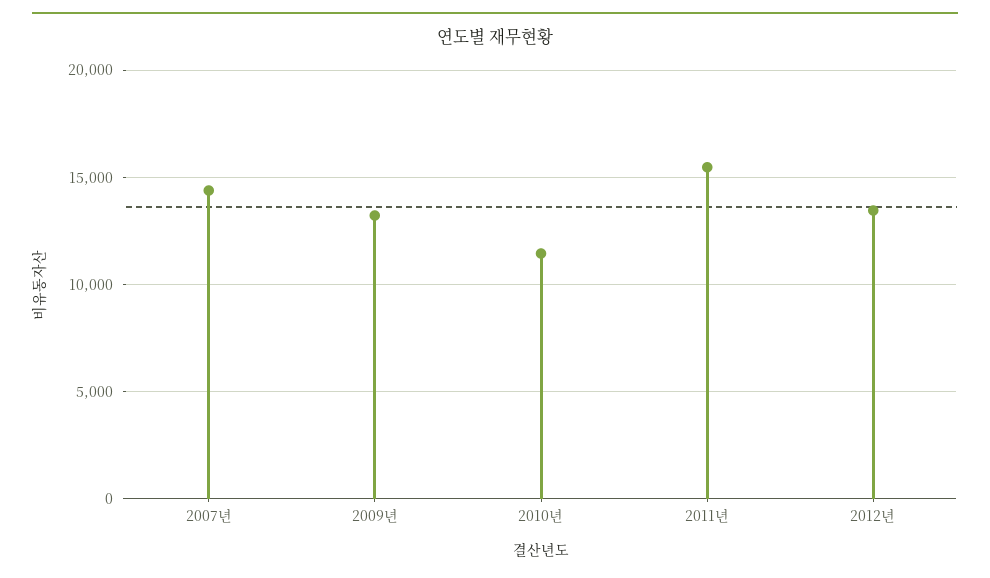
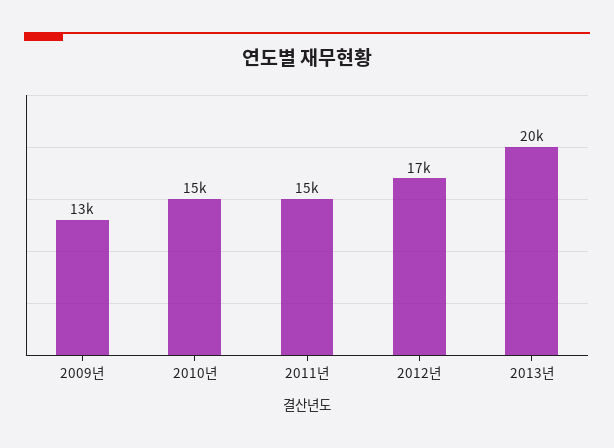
2007년: 14500 -> none
2010년: 11500 -> 15000
2012년: 13500 -> 17000
2013년: none -> 20000

